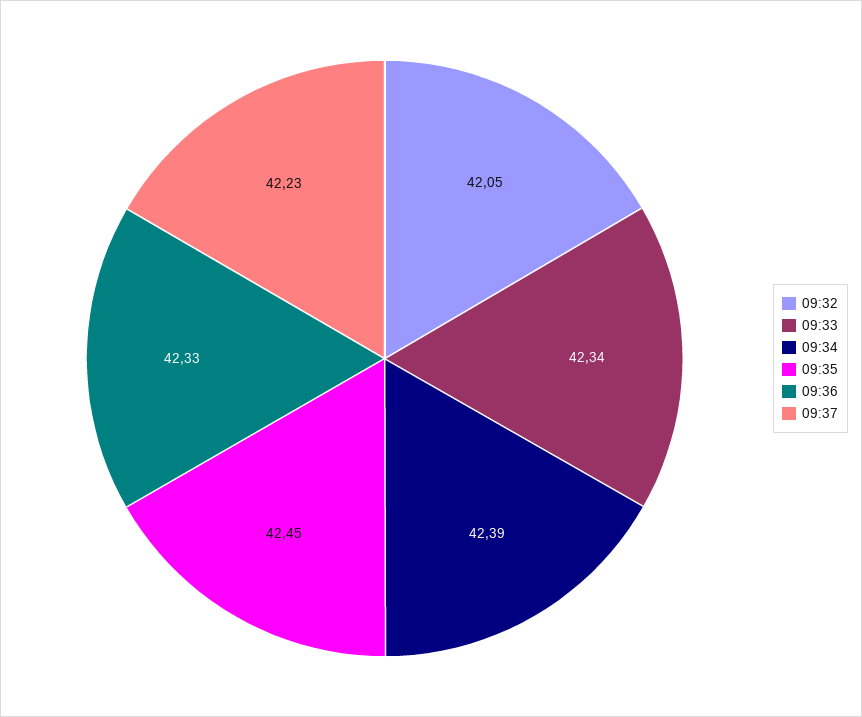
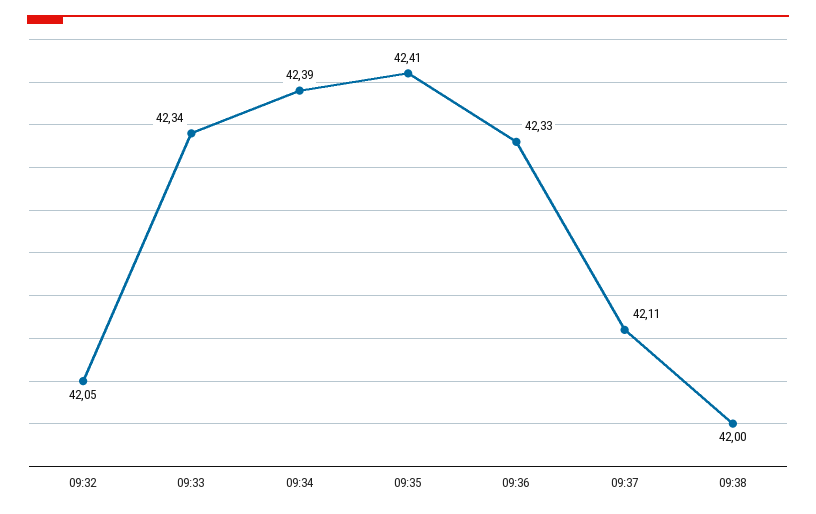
09:35: 42.45 -> 42.41
09:37: 42.23 -> 42.11
09:38: none -> 42

